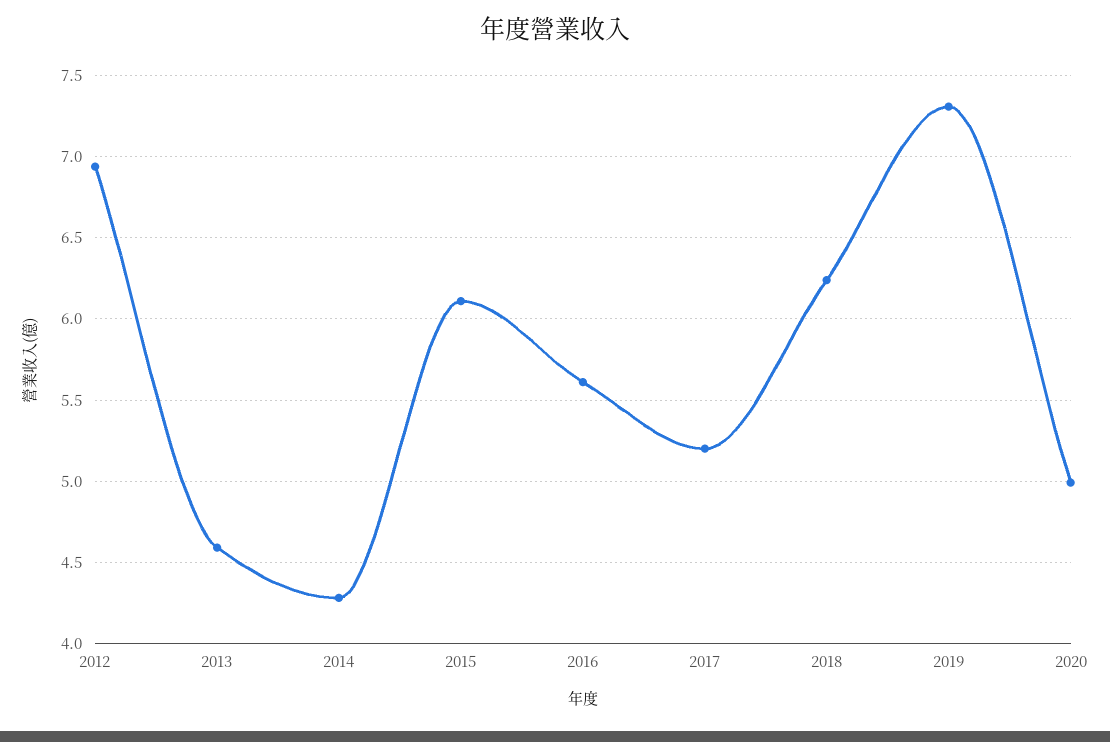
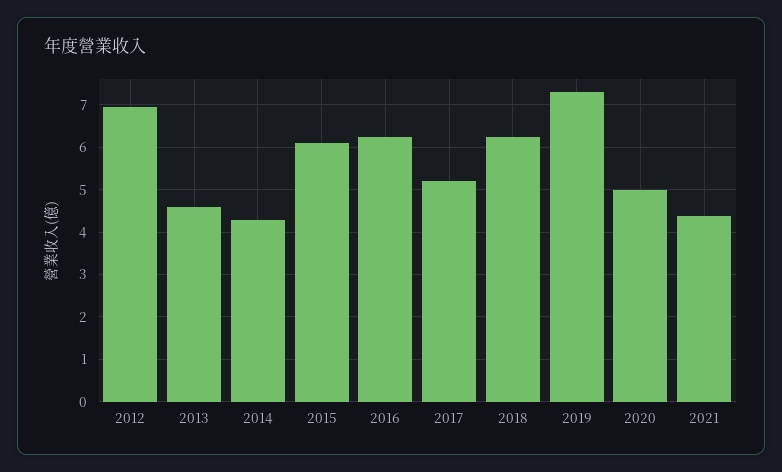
2016: 5.6 -> 6.2
2021: none -> 4.4

